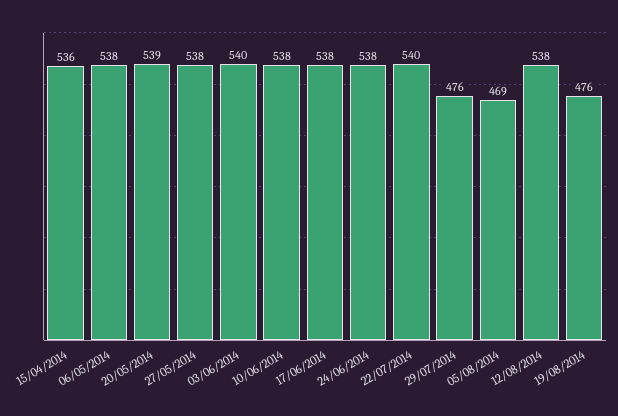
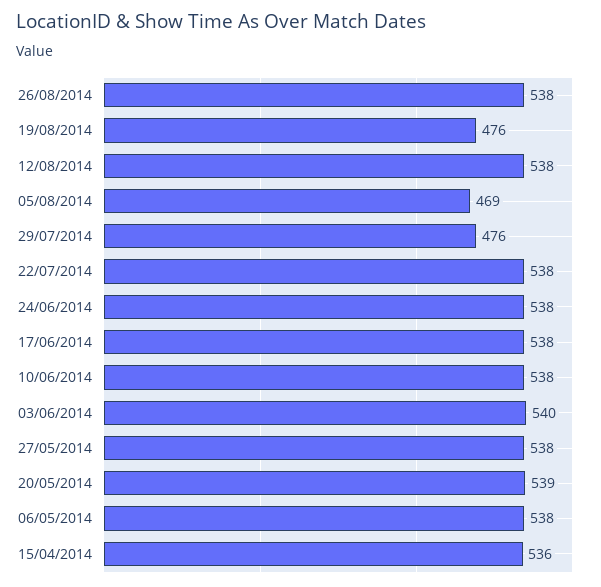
22/07/2014: 540 -> 538
26/08/2014: none -> 538

